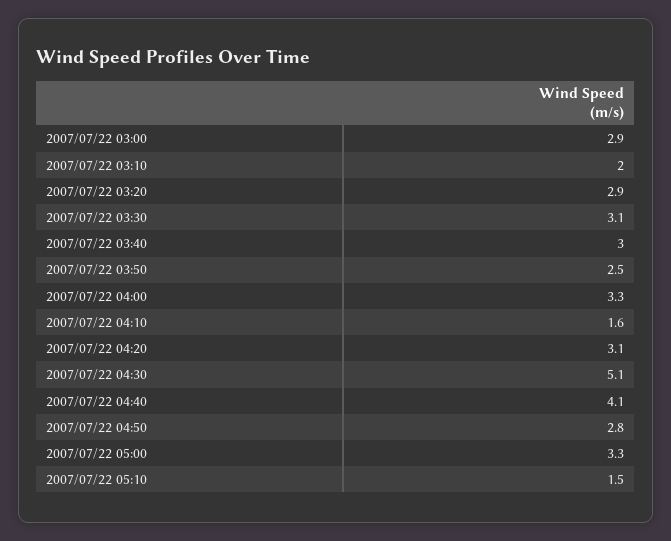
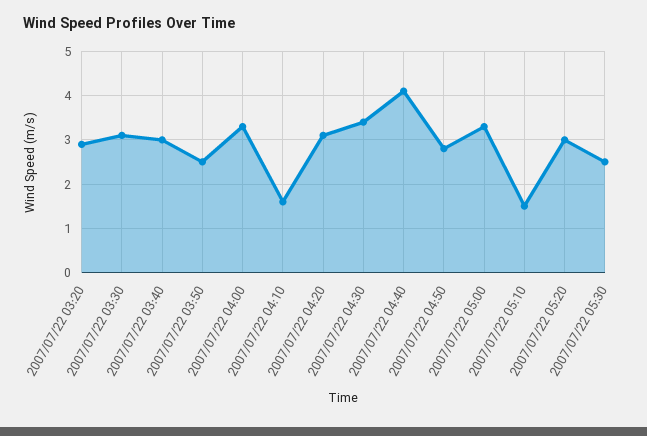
2007/07/22 03:00: 2.9 -> none
2007/07/22 03:10: 2 -> none
2007/07/22 04:30: 5.1 -> 3.5
2007/07/22 05:20: none -> 3
2007/07/22 05:30: none -> 2.5

